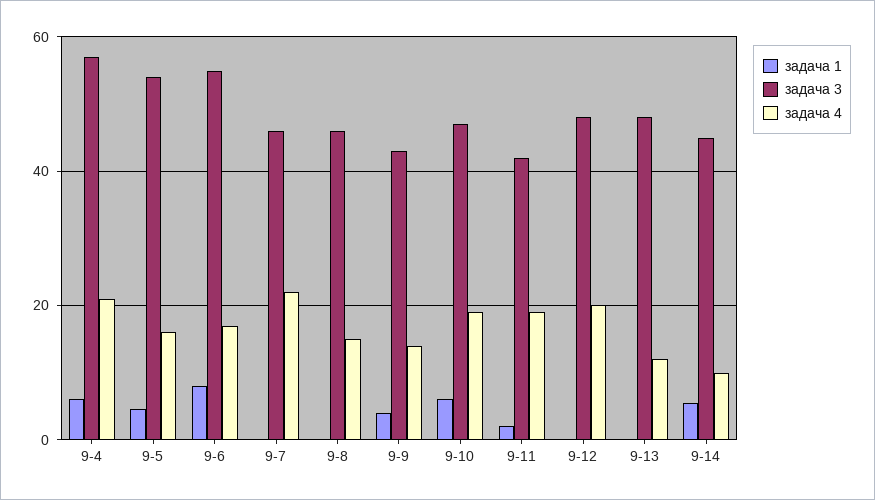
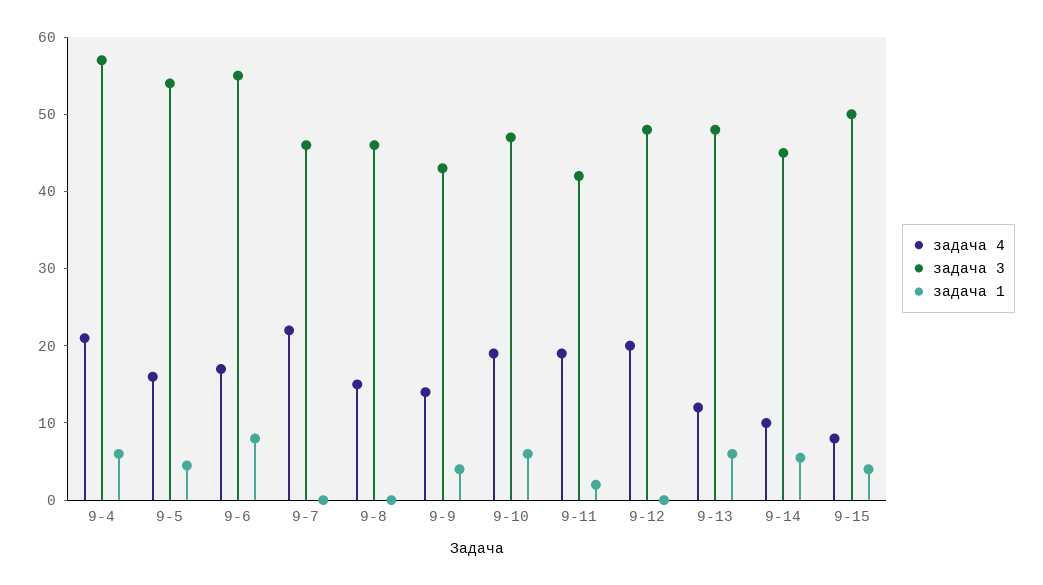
задача 1, 9-13: 0 -> 6
задача 4, 9-15: none -> 8
задача 3, 9-15: none -> 50
задача 1, 9-15: none -> 4

